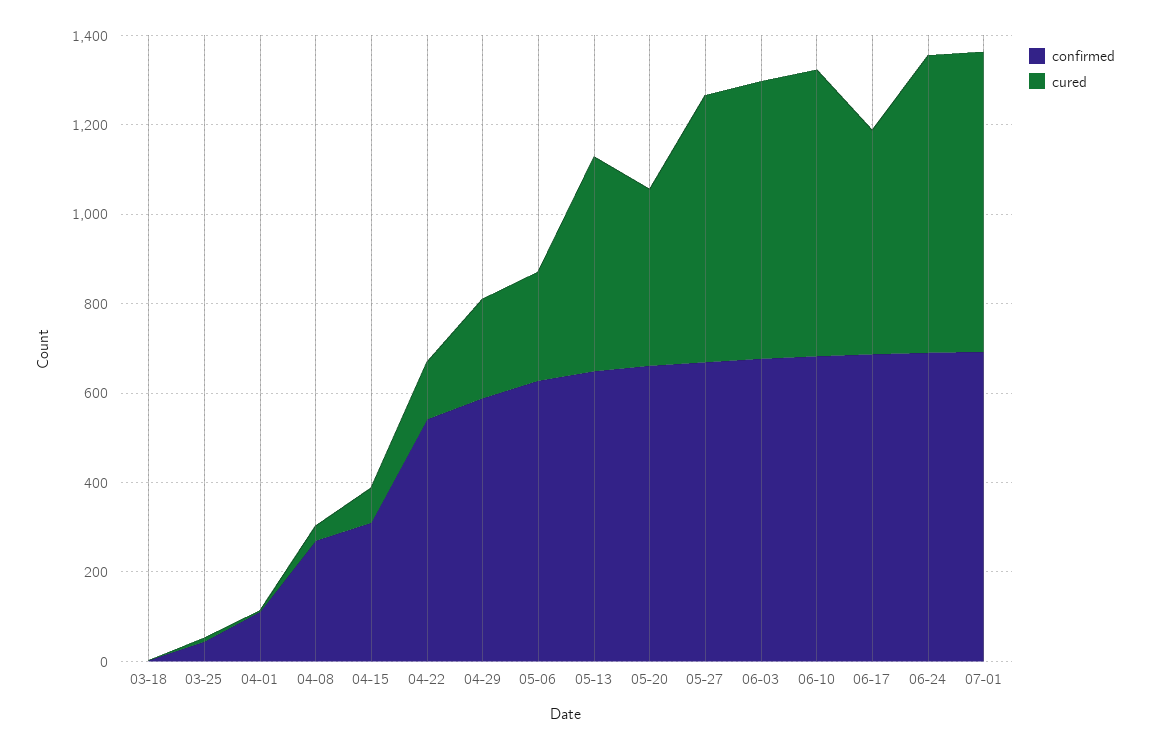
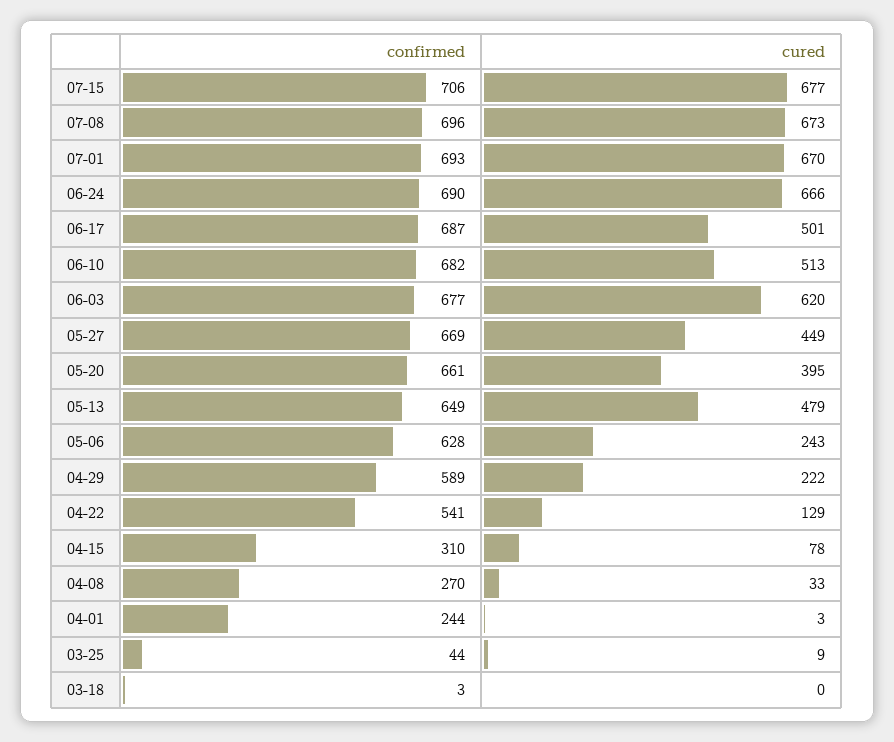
confirmed, 04-01: 100 -> 244
cured, 05-27: 600 -> 449
cured, 06-10: 650 -> 513
confirmed, 07-15: none -> 706
cured, 07-15: none -> 677
confirmed, 07-08: none -> 696
cured, 07-08: none -> 673

